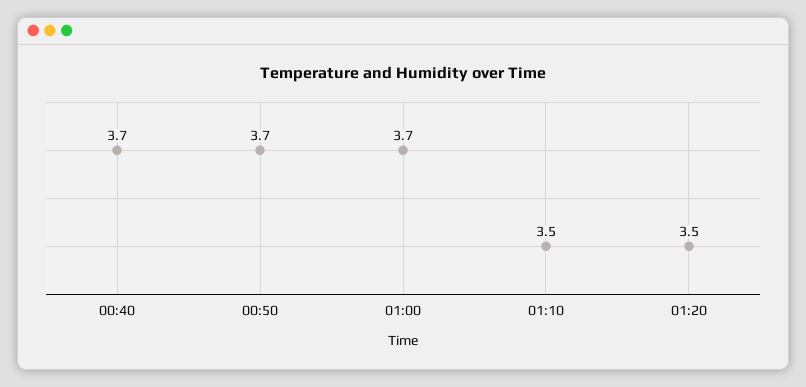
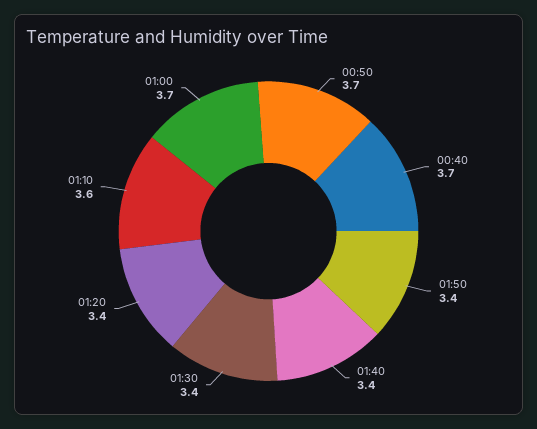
01:10: 3.5 -> 3.6
01:20: 3.5 -> 3.4
01:50: none -> 3.4
01:40: none -> 3.4
01:30: none -> 3.4

